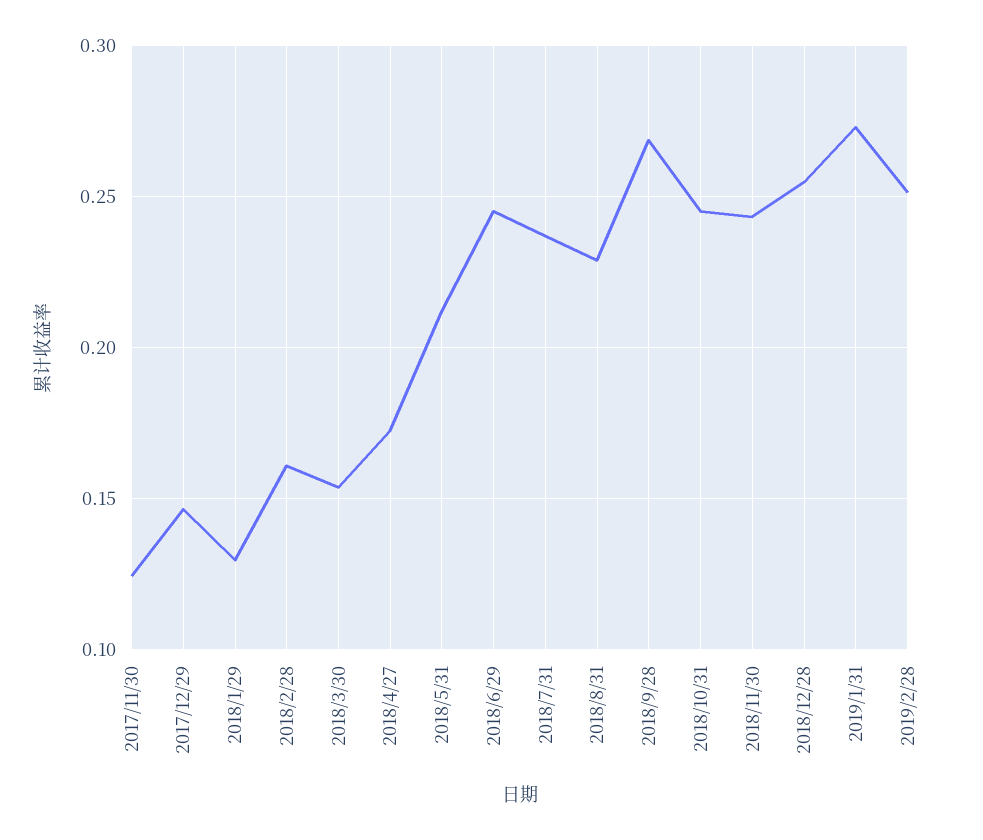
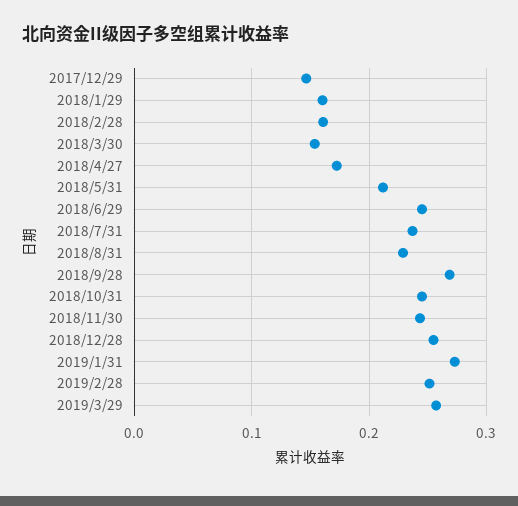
2017/11/30: 0.125 -> none
2018/1/29: 0.13 -> 0.16
2019/3/29: none -> 0.26

